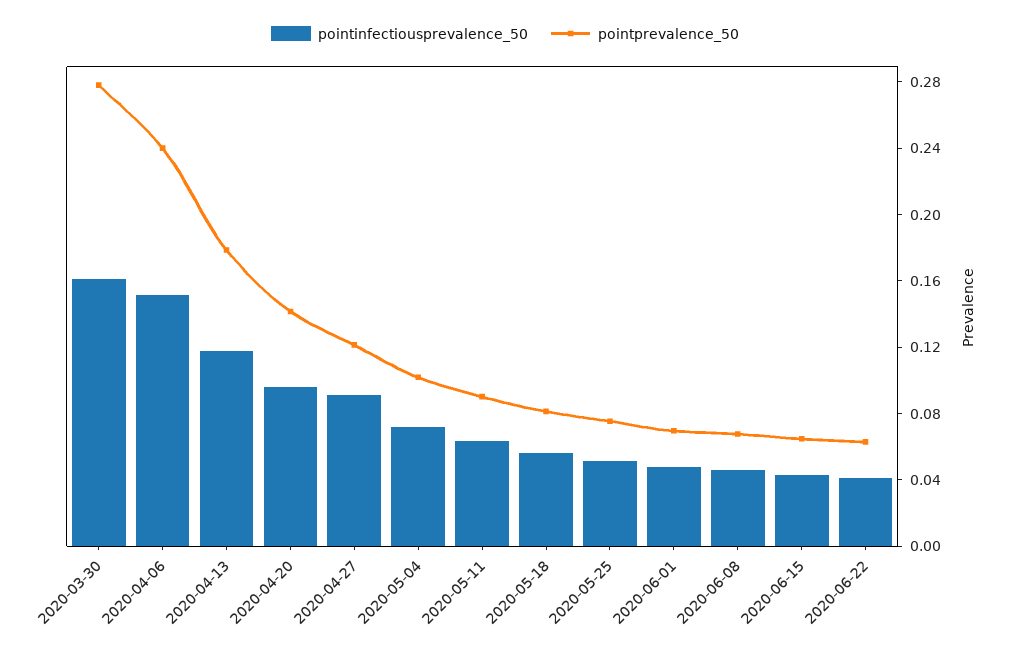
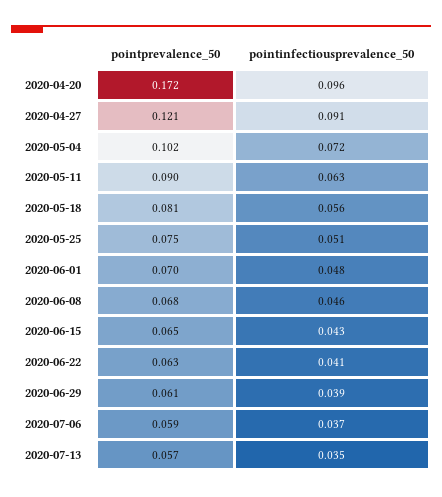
pointinfectiousprevalence_50, 2020-03-30: 0.16 -> none
pointprevalence_50, 2020-03-30: 0.28 -> none
pointinfectiousprevalence_50, 2020-04-06: 0.15 -> none
pointprevalence_50, 2020-04-06: 0.24 -> none
pointinfectiousprevalence_50, 2020-04-13: 0.12 -> none
pointprevalence_50, 2020-04-13: 0.18 -> none
pointprevalence_50, 2020-04-20: 0.14 -> 0.172
pointprevalence_50, 2020-06-29: none -> 0.061
pointinfectiousprevalence_50, 2020-06-29: none -> 0.039
pointprevalence_50, 2020-07-06: none -> 0.059
pointinfectiousprevalence_50, 2020-07-06: none -> 0.037
pointprevalence_50, 2020-07-13: none -> 0.057
pointinfectiousprevalence_50, 2020-07-13: none -> 0.035

